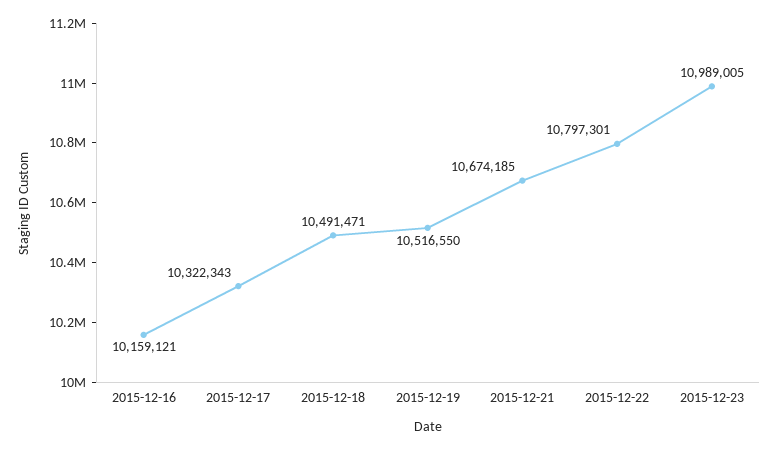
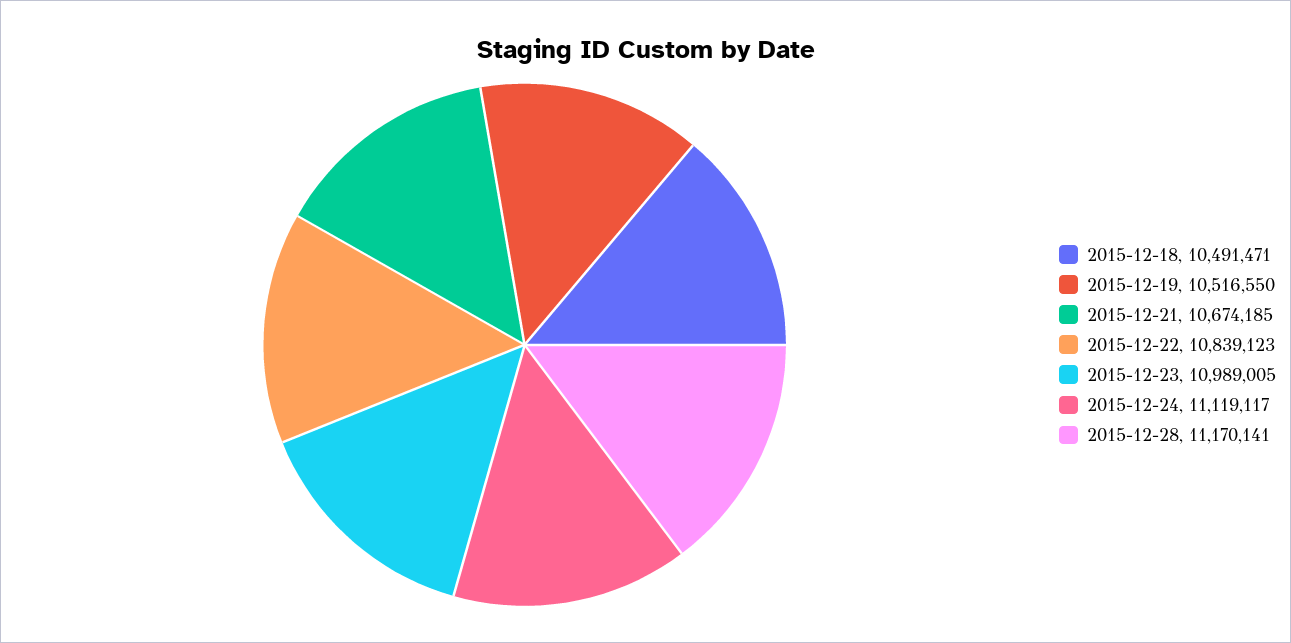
2015-12-16: 10159121 -> none
2015-12-17: 10322343 -> none
2015-12-22: 10797301 -> 10839123
2015-12-24: none -> 11119117
2015-12-28: none -> 11170141

